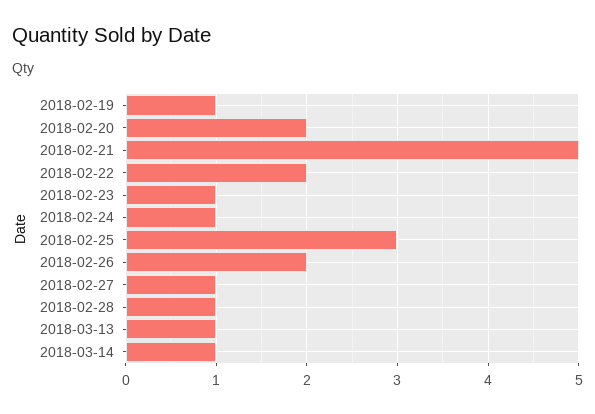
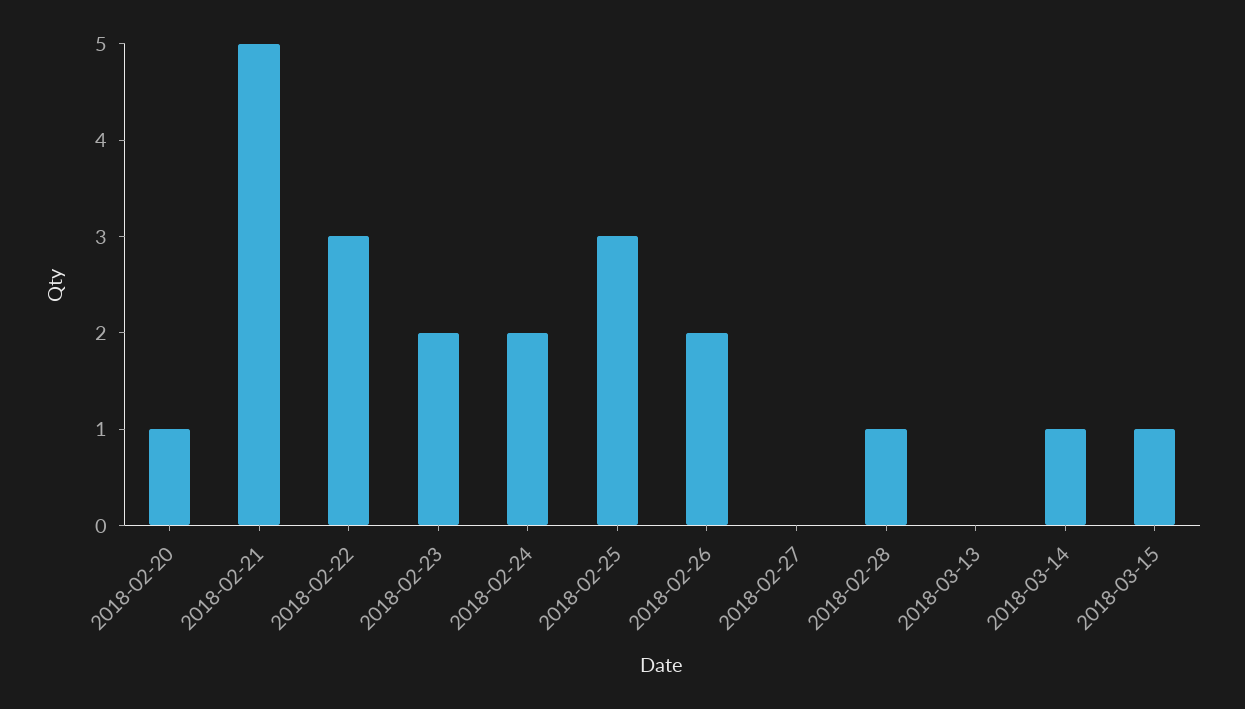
2018-02-19: 1 -> none
2018-02-20: 2 -> 1
2018-02-22: 2 -> 3
2018-02-23: 1 -> 2
2018-02-24: 1 -> 2
2018-02-27: 1 -> 0
2018-03-13: 1 -> 0
2018-03-15: none -> 1

